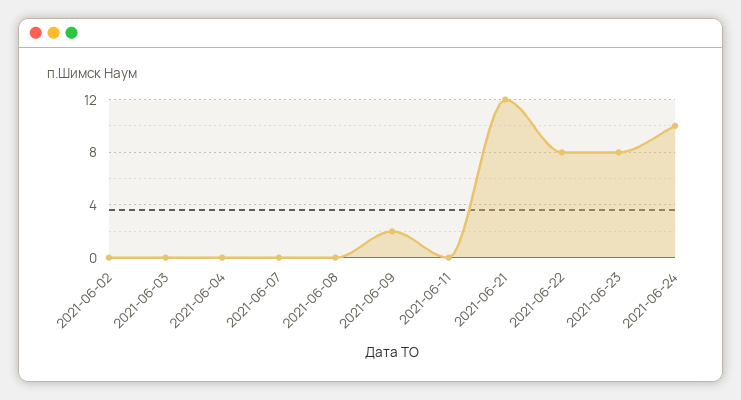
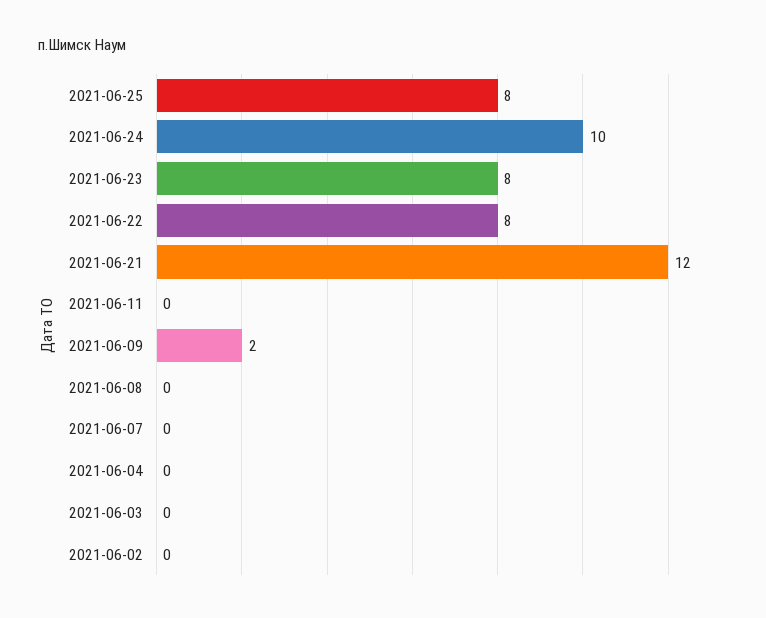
2021-06-25: none -> 8

